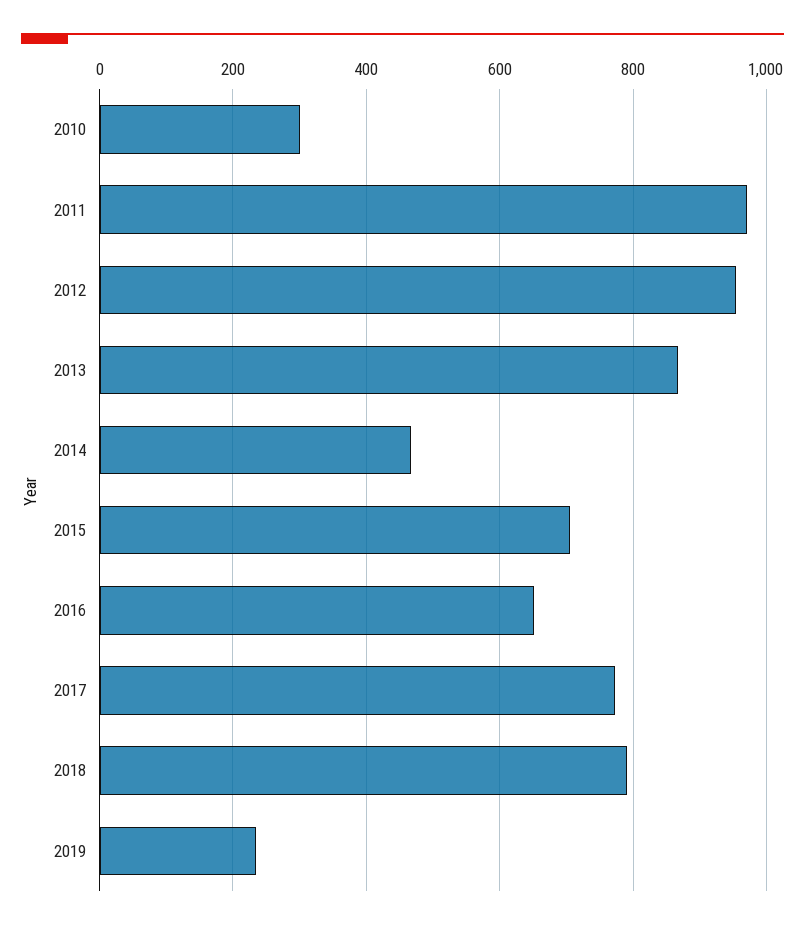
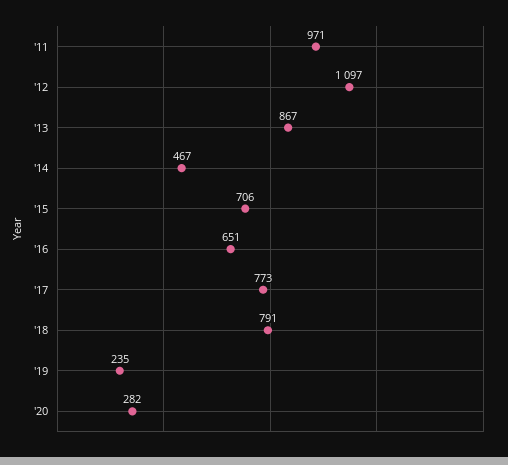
2010: 300 -> none
2012: 960 -> 1097
'20: none -> 282

